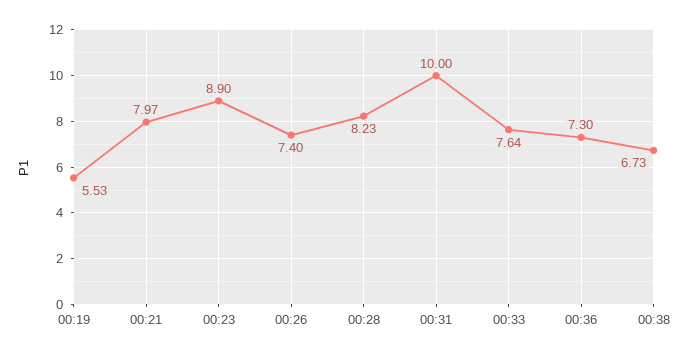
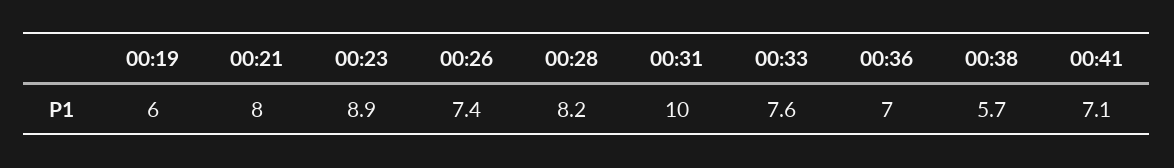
00:19: 5.53 -> 6
00:36: 7.3 -> 7
00:38: 6.73 -> 5.7
00:41: none -> 7.1

